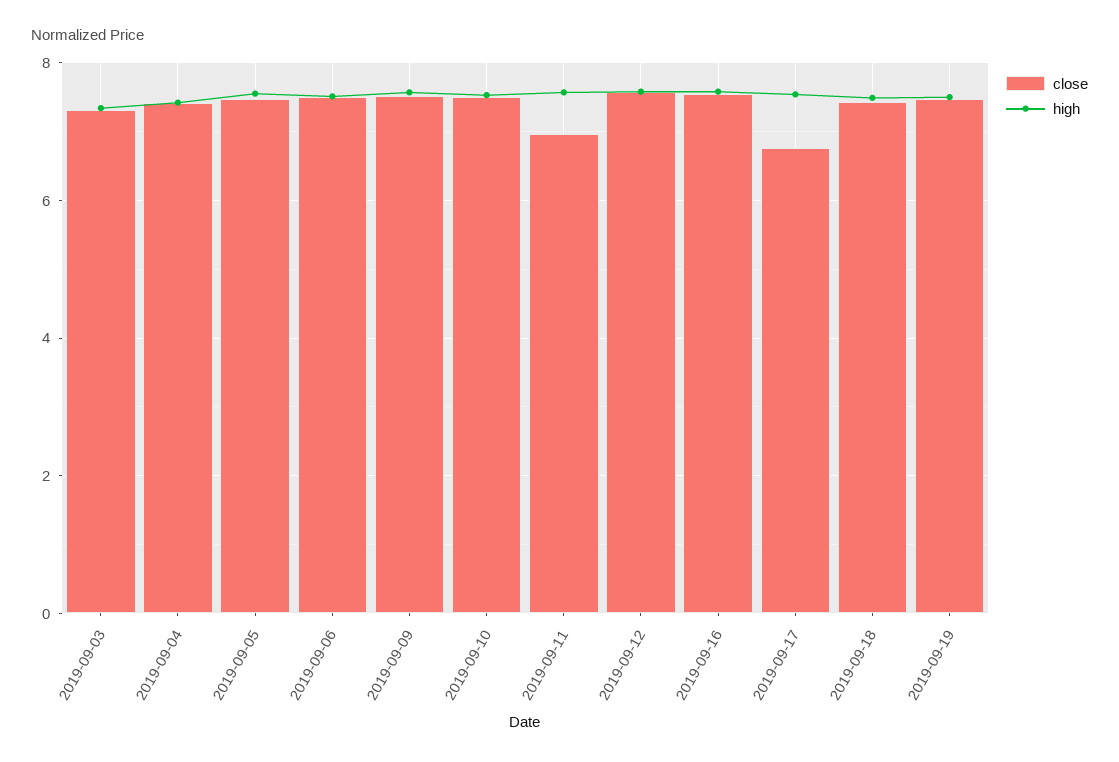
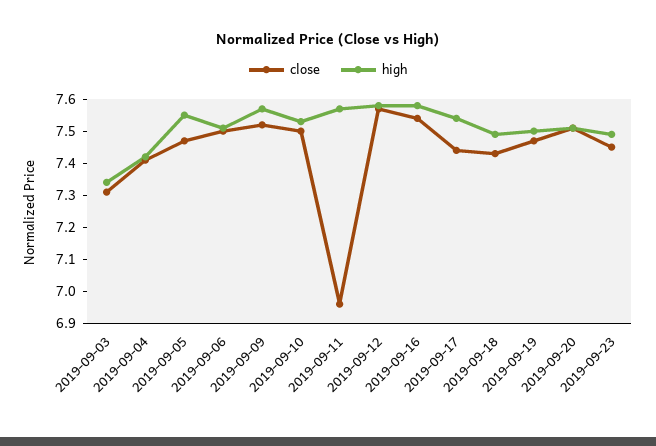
close, 2019-09-17: 6.8 -> 7.45
close, 2019-09-20: none -> 7.5
high, 2019-09-20: none -> 7.5
close, 2019-09-23: none -> 7.45
high, 2019-09-23: none -> 7.5

